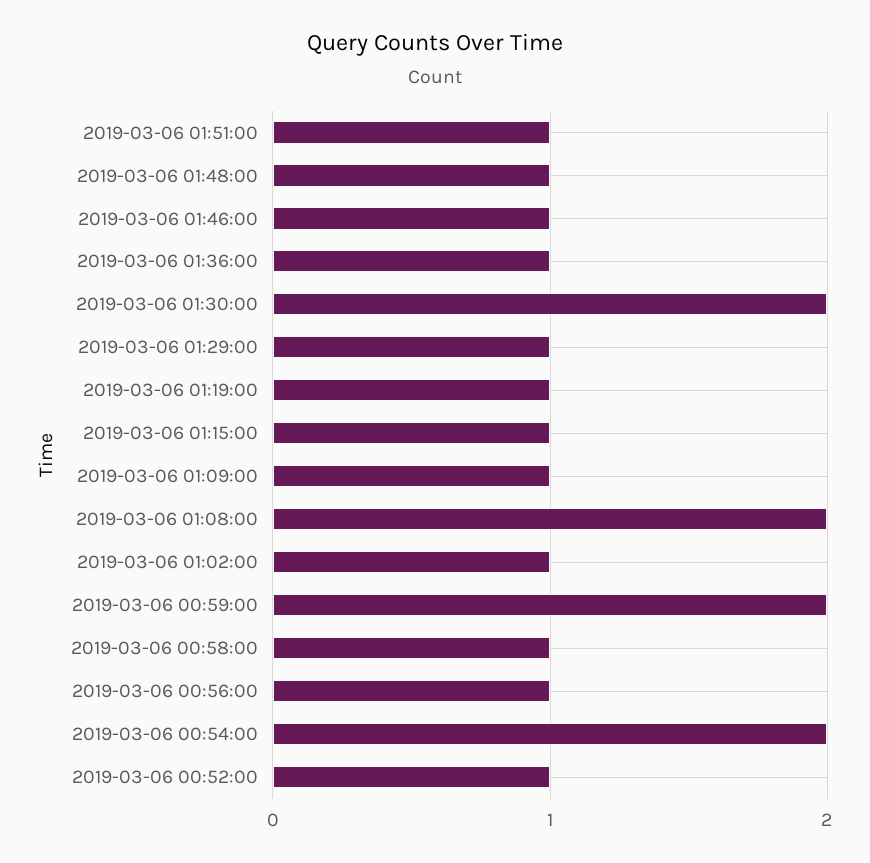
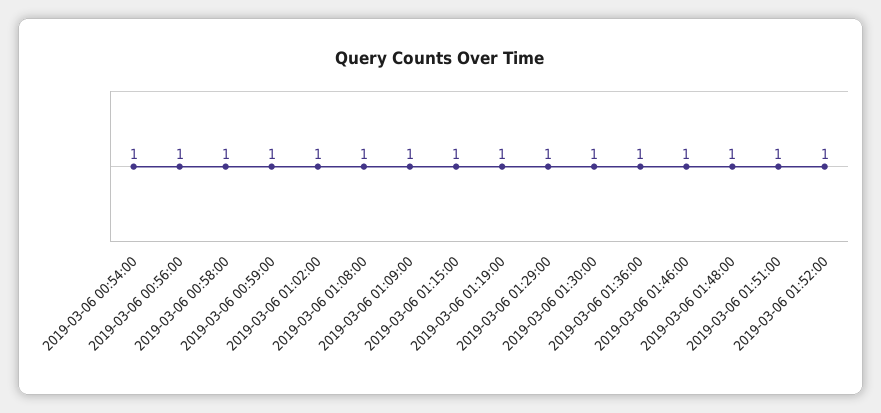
2019-03-06 01:30:00: 2 -> 1
2019-03-06 01:08:00: 2 -> 1
2019-03-06 00:59:00: 2 -> 1
2019-03-06 00:54:00: 2 -> 1
2019-03-06 00:52:00: 1 -> none
2019-03-06 01:52:00: none -> 1

